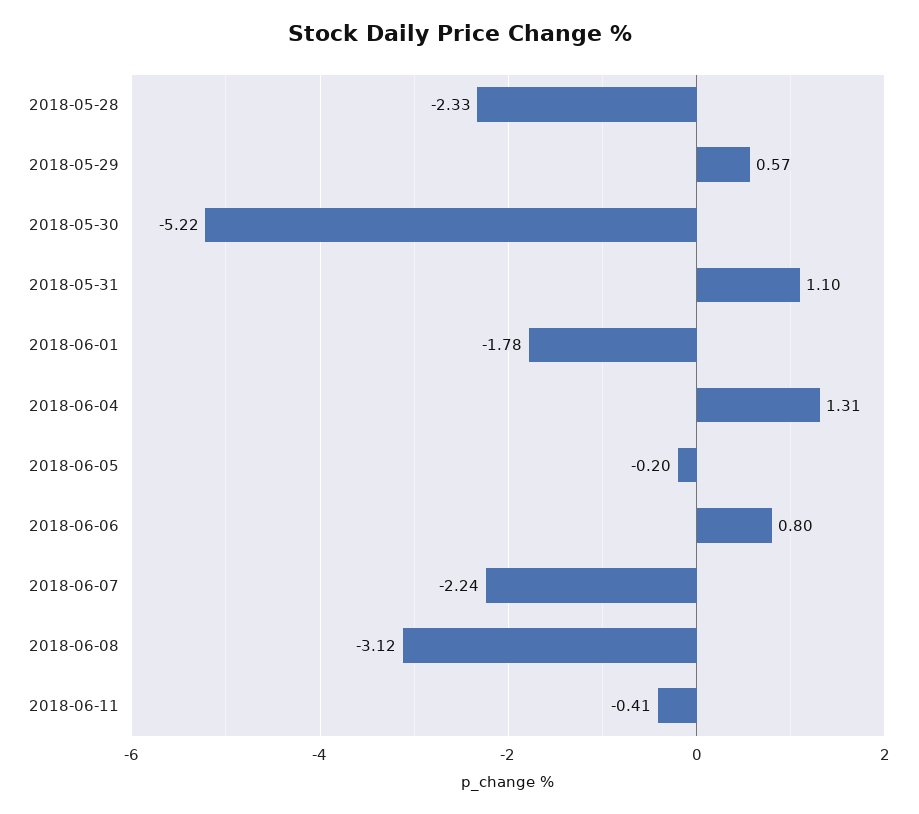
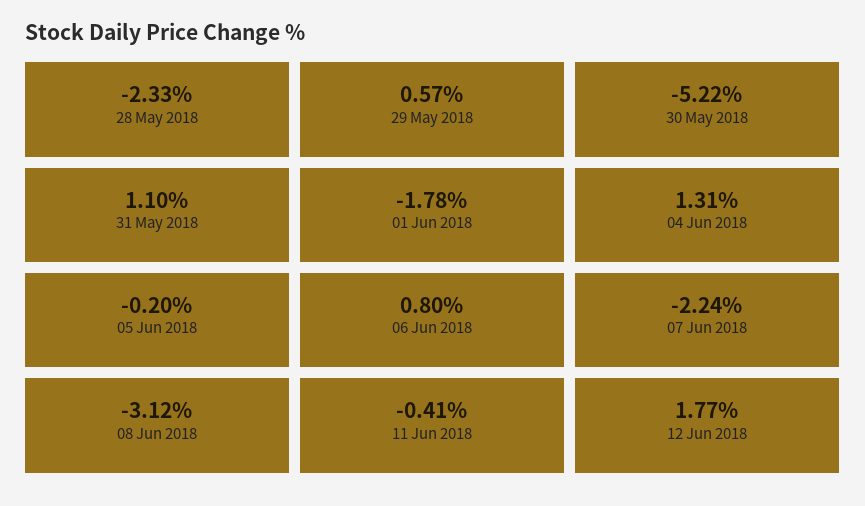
12 Jun 2018: none -> 1.77

